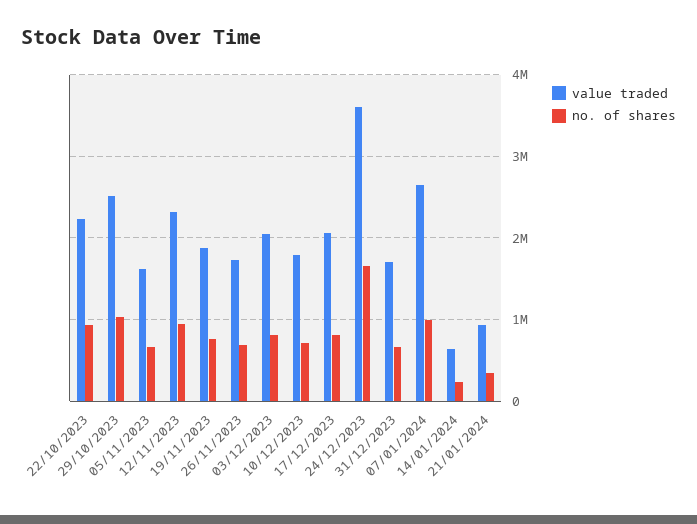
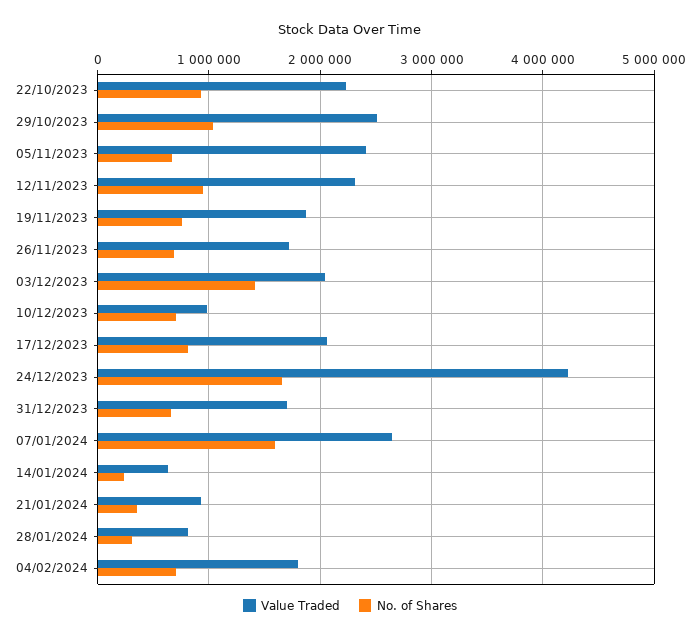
value traded, 05/11/2023: 1600000 -> 2400000
no. of shares, 03/12/2023: 800000 -> 1400000
value traded, 10/12/2023: 1800000 -> 1000000
value traded, 24/12/2023: 3600000 -> 4200000
no. of shares, 07/01/2024: 1000000 -> 1600000
value traded, 28/01/2024: none -> 800000
no. of shares, 28/01/2024: none -> 300000
value traded, 04/02/2024: none -> 1800000
no. of shares, 04/02/2024: none -> 700000

